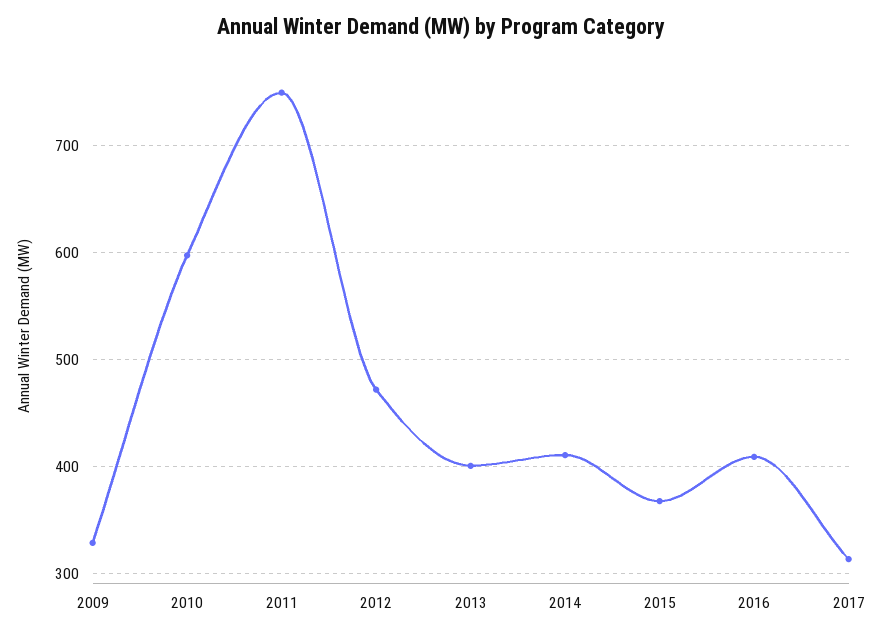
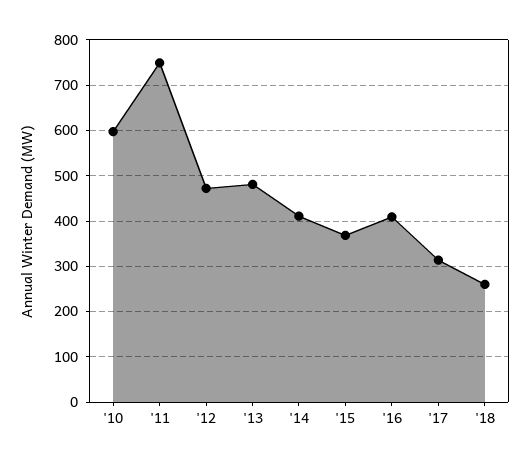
2009: 330 -> none
2013: 400 -> 480
'18: none -> 260

